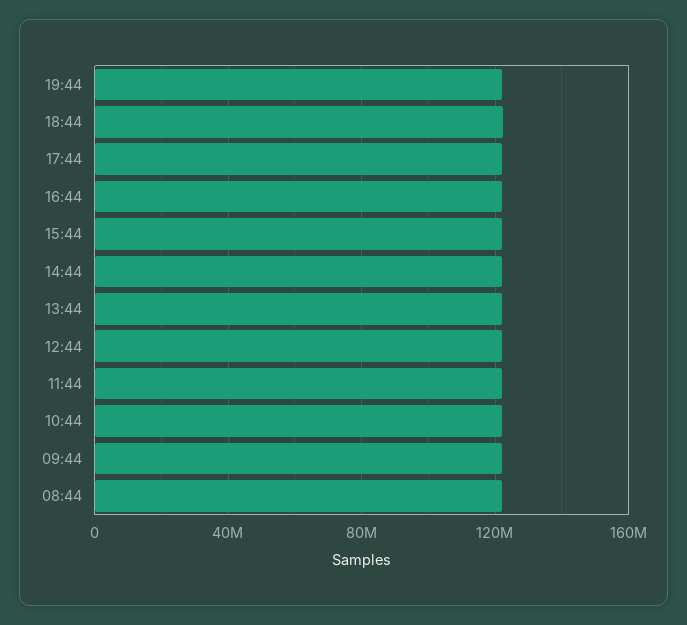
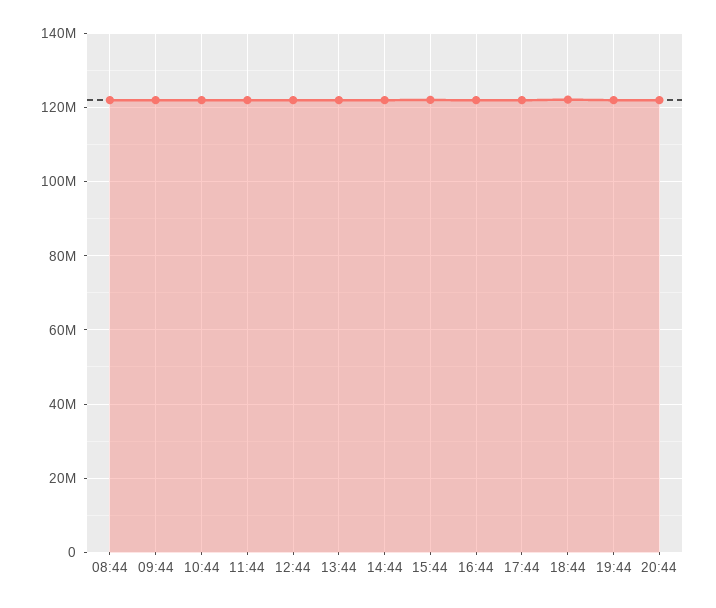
20:44: none -> 122000000

